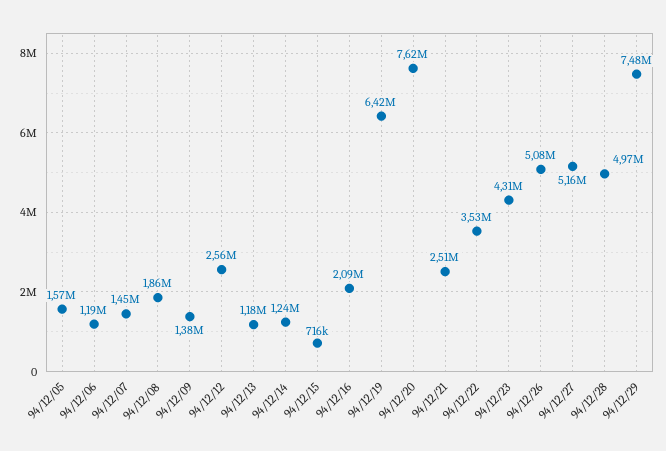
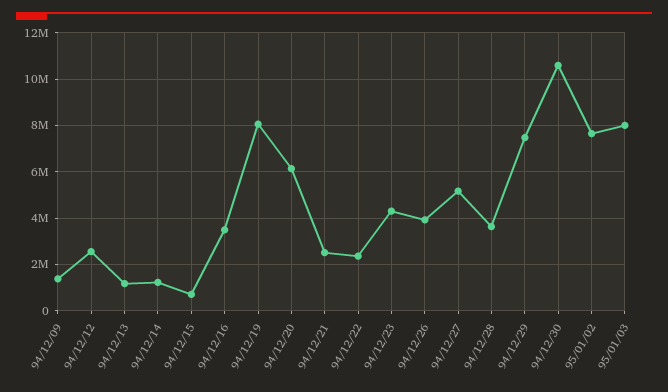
94/12/05: 1570000 -> none
94/12/06: 1190000 -> none
94/12/07: 1450000 -> none
94/12/08: 1860000 -> none
94/12/16: 2090000 -> 3500000
94/12/19: 6420000 -> 8000000
94/12/20: 7620000 -> 6000000
94/12/22: 3530000 -> 2500000
94/12/26: 5080000 -> 4000000
94/12/28: 4970000 -> 3500000
94/12/30: none -> 10500000
95/01/02: none -> 7500000
95/01/03: none -> 8000000

